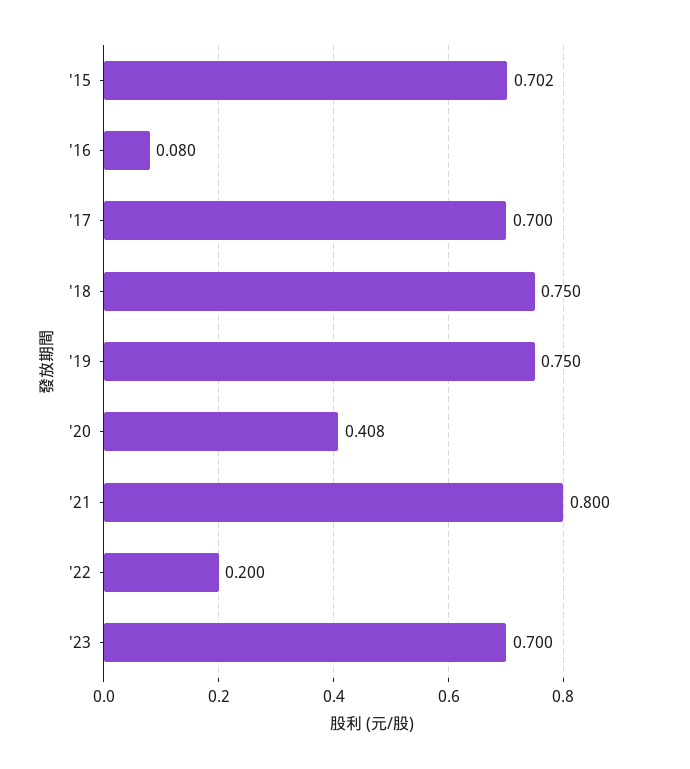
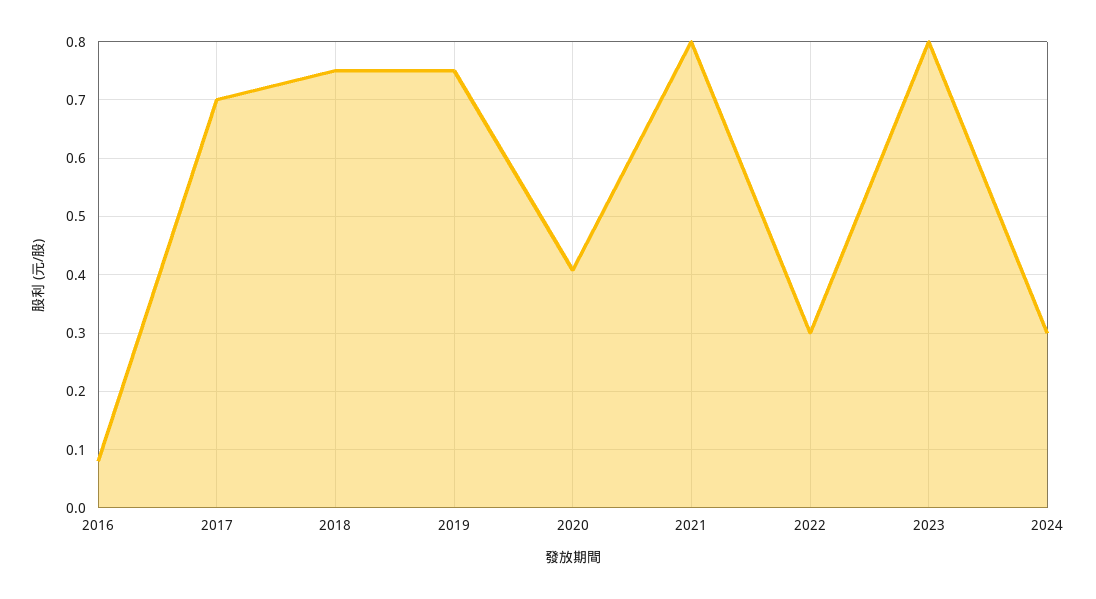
'15: 0.702 -> none
'22: 0.2 -> 0.3
'23: 0.7 -> 0.8
2024: none -> 0.3

